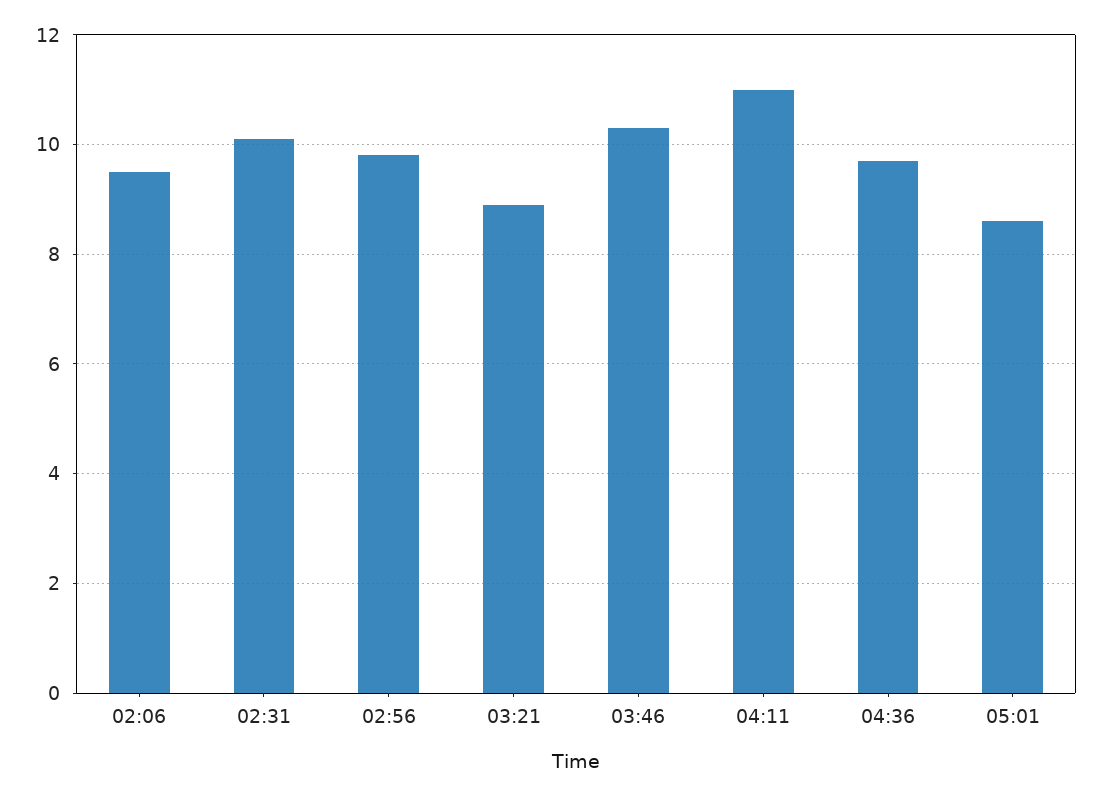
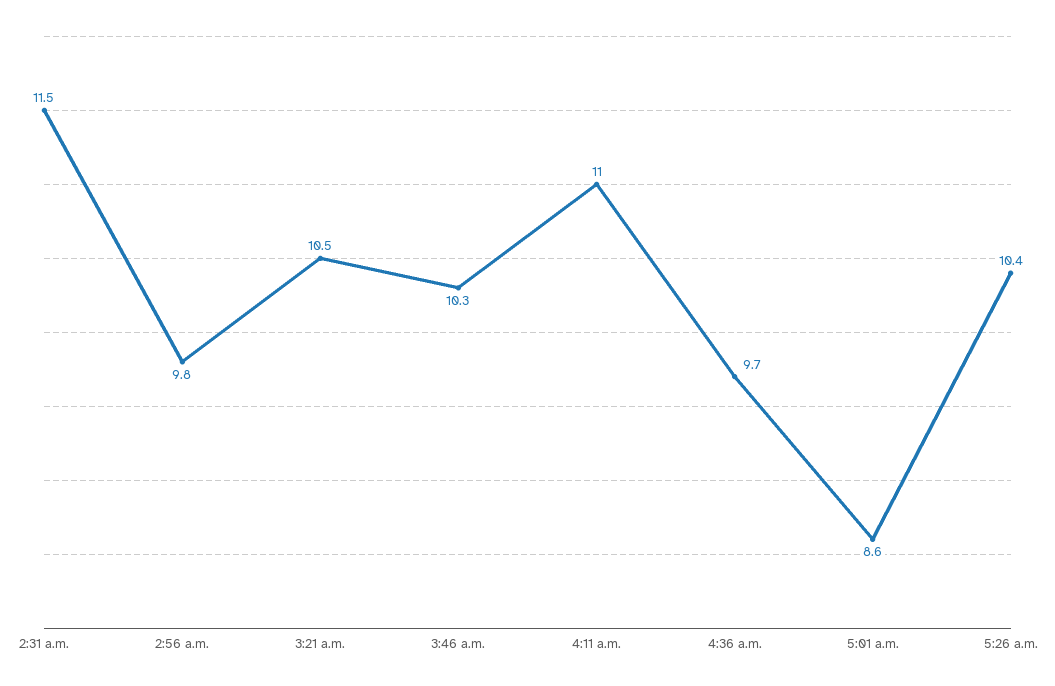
02:06: 9.5 -> none
02:31: 10 -> 11.5
03:21: 9 -> 10.5
5:26 a.m.: none -> 10.4

